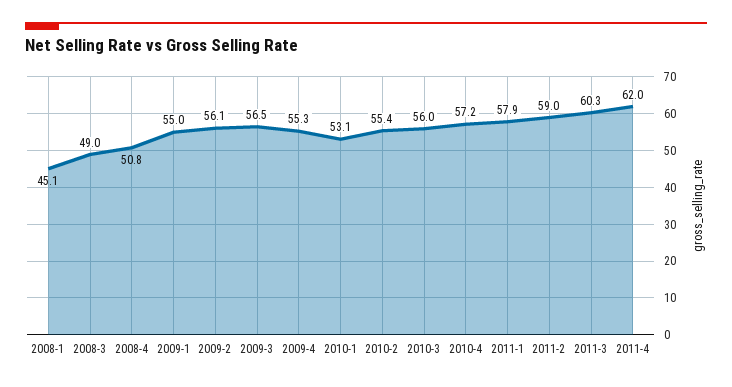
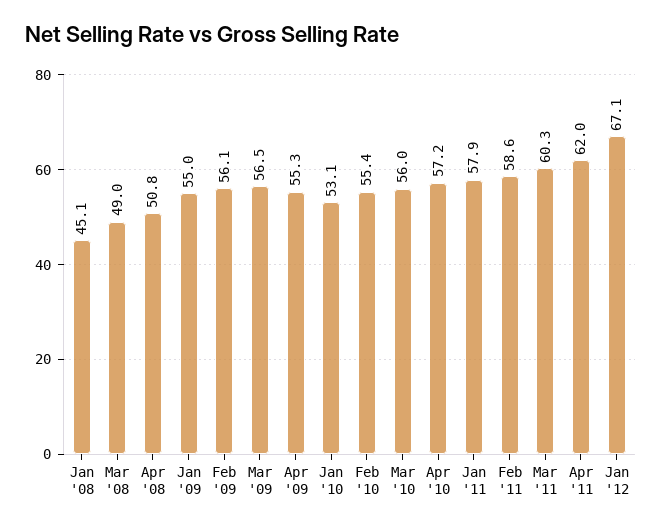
2011-2: 59 -> 58.6
Jan '12: none -> 67.1

